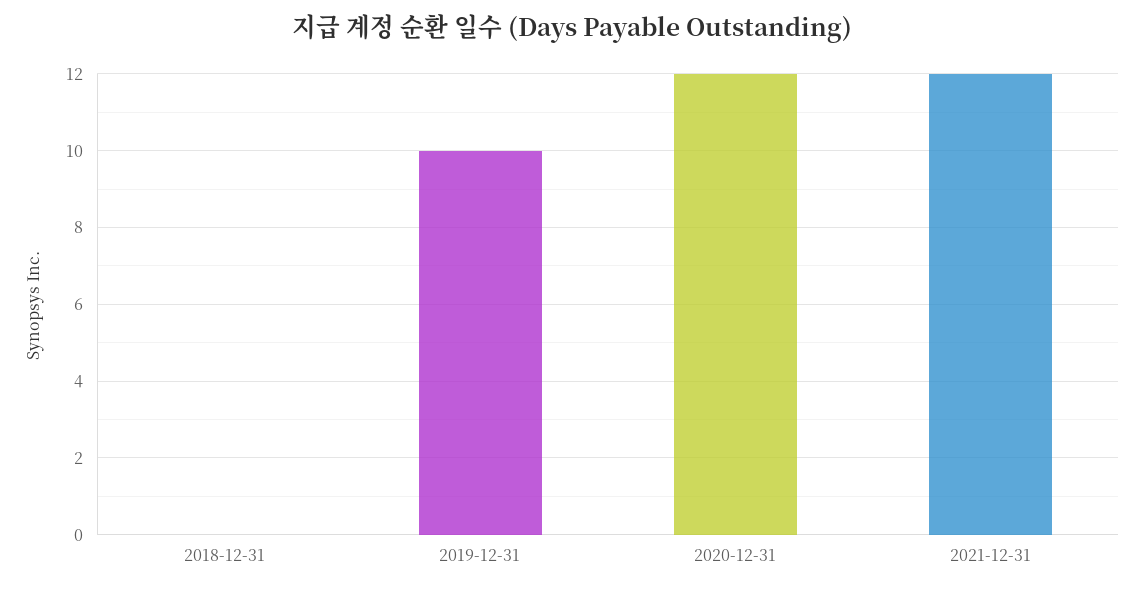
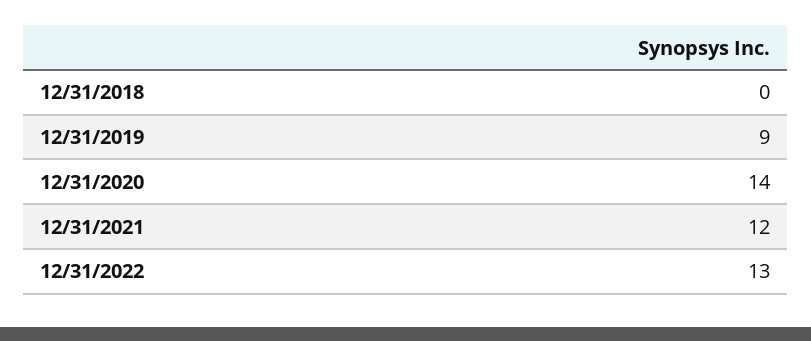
2019-12-31: 10 -> 9
2020-12-31: 12 -> 14
12/31/2022: none -> 13

